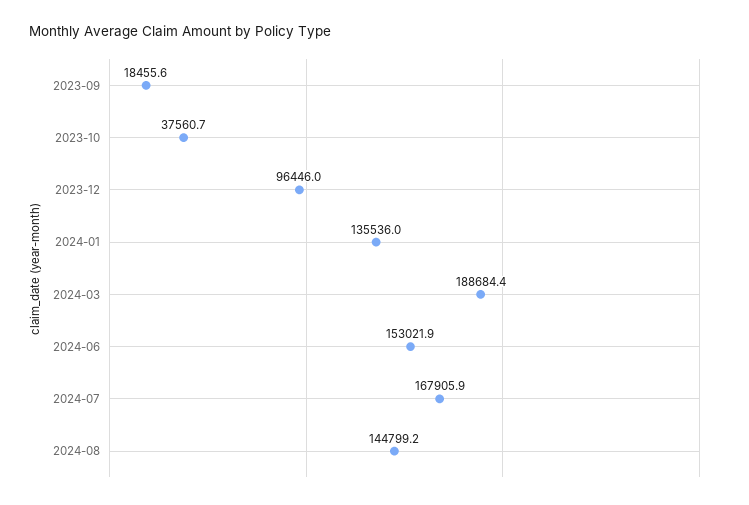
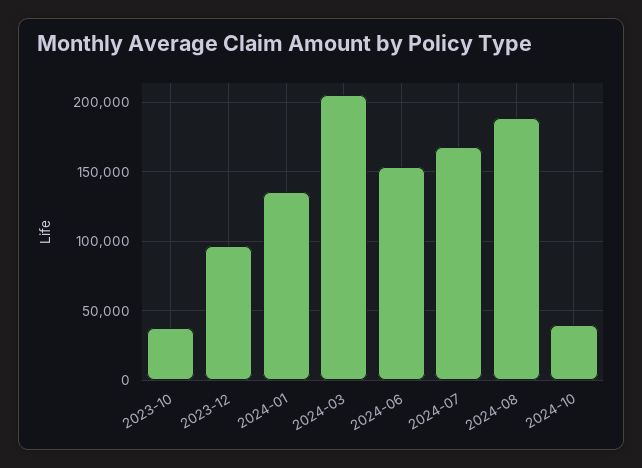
2023-09: 18455.6 -> none
2024-03: 188684.4 -> 205000
2024-08: 144799.2 -> 190000
2024-10: none -> 40000

